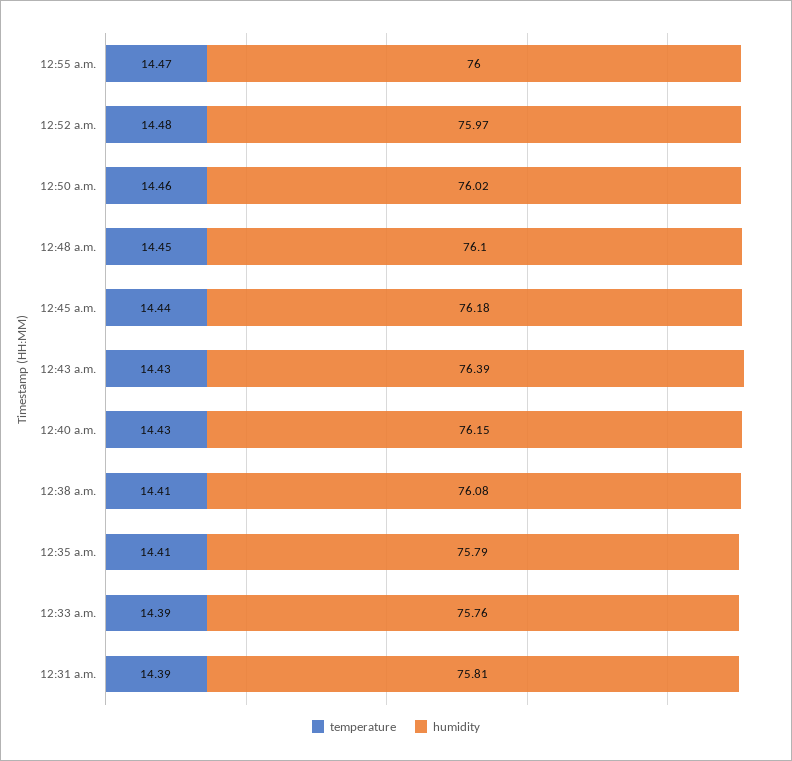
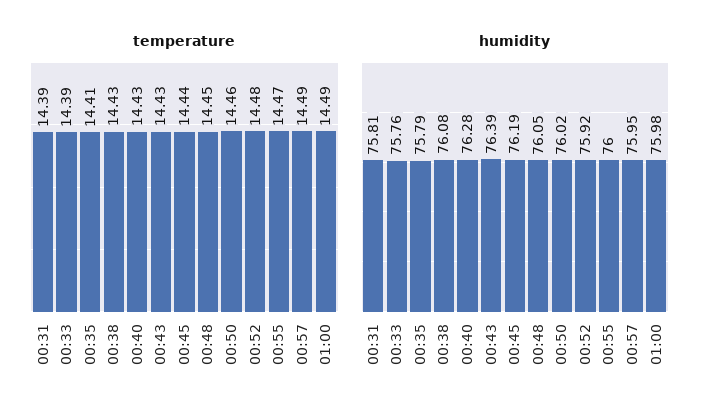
humidity, 12:52 a.m.: 75.97 -> 75.92
humidity, 12:48 a.m.: 76.1 -> 76.05
humidity, 12:45 a.m.: 76.18 -> 76.19
humidity, 12:40 a.m.: 76.15 -> 76.28
temperature, 12:38 a.m.: 14.41 -> 14.43
temperature, 00:57: none -> 14.49
temperature, 01:00: none -> 14.49
humidity, 00:57: none -> 75.95
humidity, 01:00: none -> 75.98

